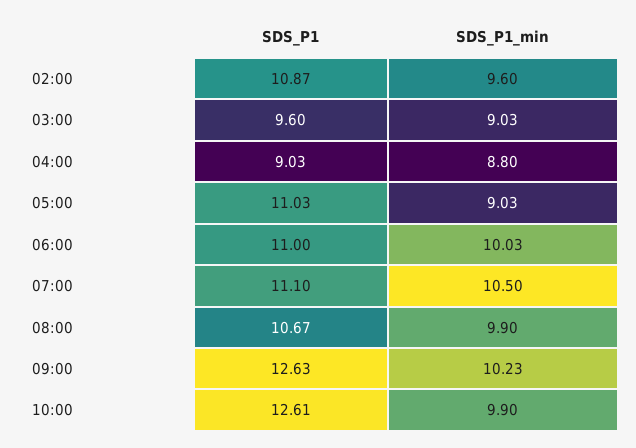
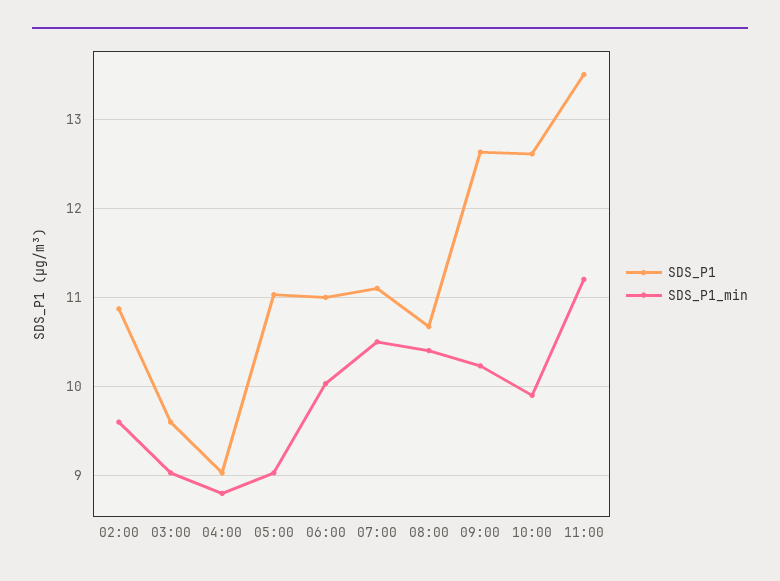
SDS_P1_min, 08:00: 9.9 -> 10.4
SDS_P1, 11:00: none -> 13.5
SDS_P1_min, 11:00: none -> 11.2

